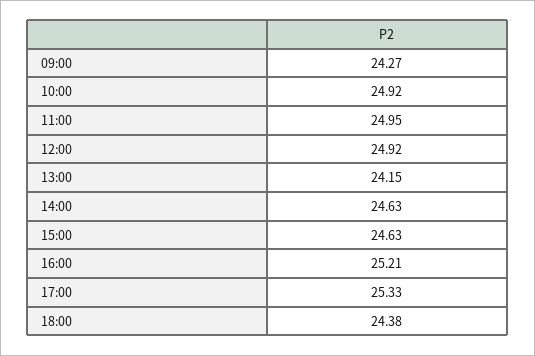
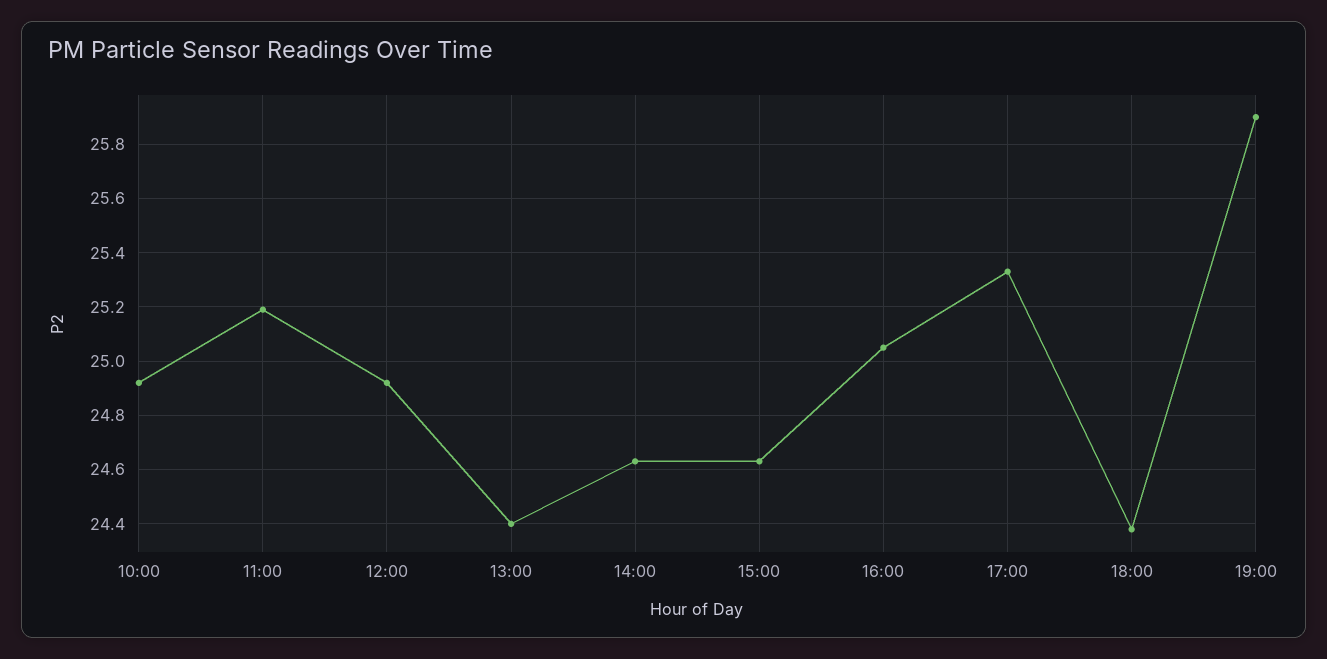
09:00: 24.27 -> none
11:00: 24.95 -> 25.2
13:00: 24.15 -> 24.4
16:00: 25.21 -> 25.05
19:00: none -> 25.9

